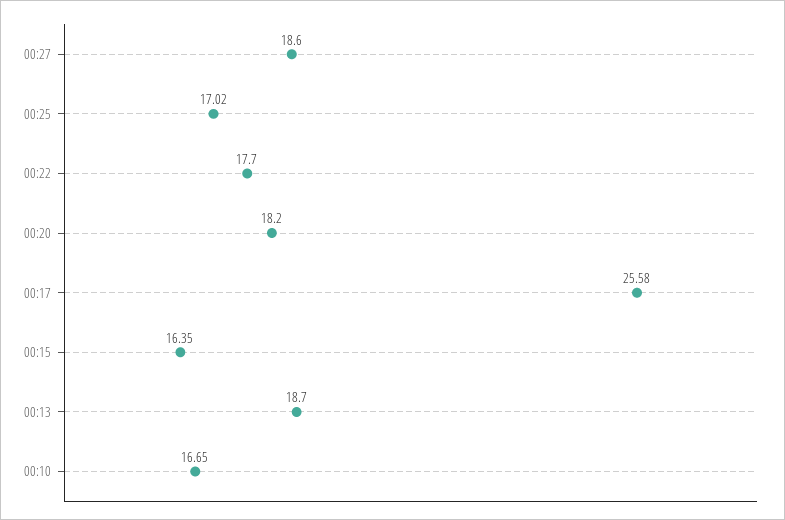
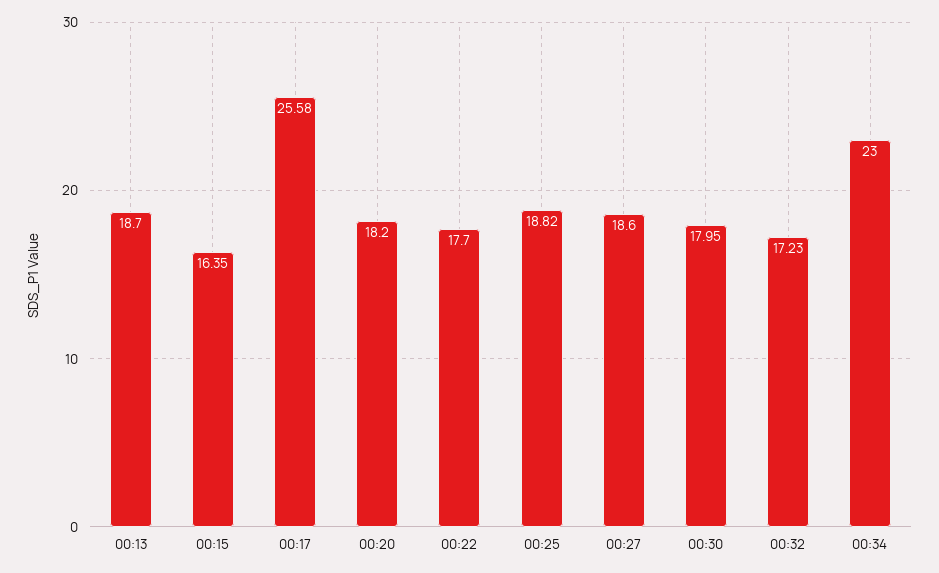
00:25: 17.02 -> 18.82
00:10: 16.65 -> none
00:30: none -> 17.95
00:32: none -> 17.23
00:34: none -> 23

